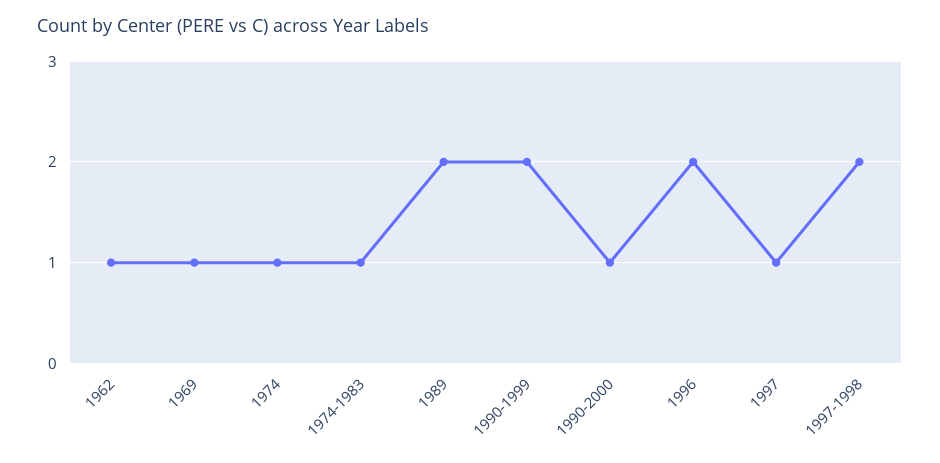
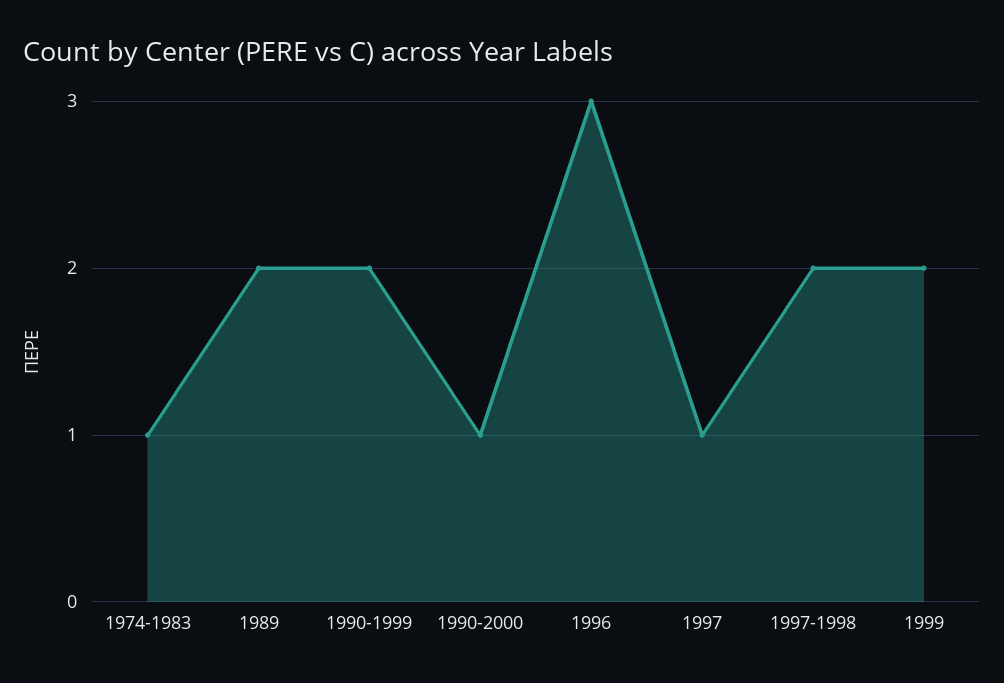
1962: 1 -> none
1969: 1 -> none
1974: 1 -> none
1996: 2 -> 3
1999: none -> 2

